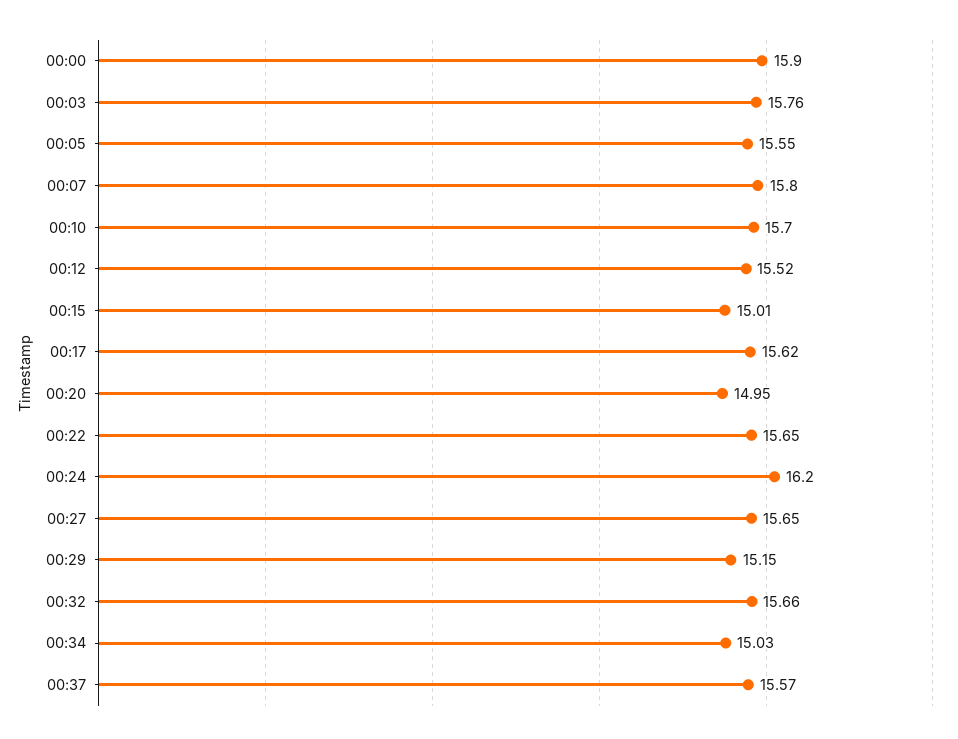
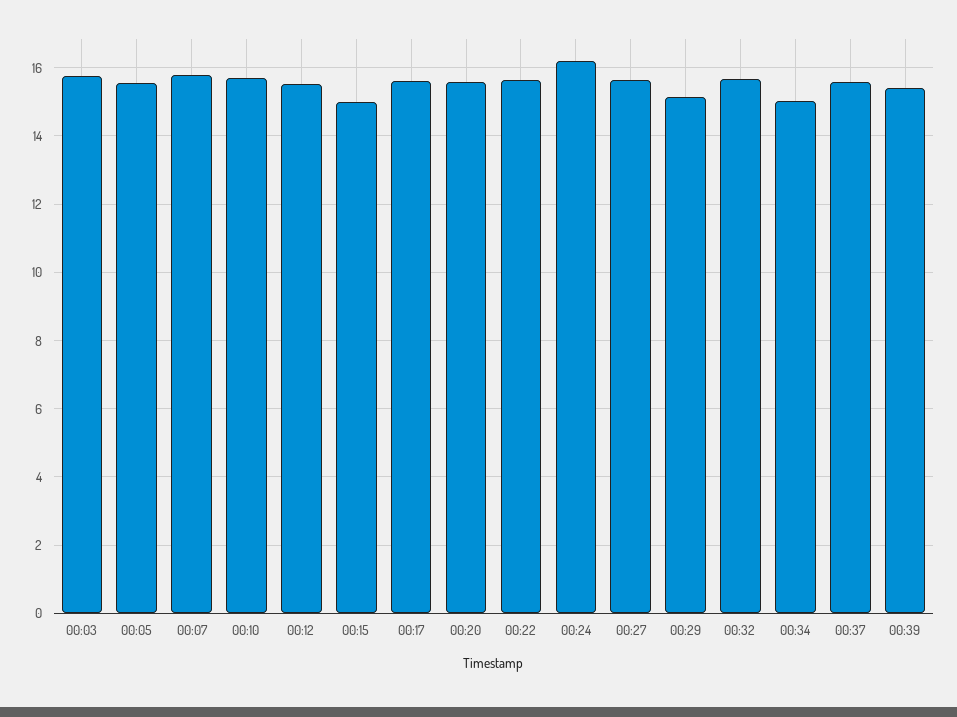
00:00: 15.9 -> none
00:20: 14.95 -> 15.6
00:39: none -> 15.4

